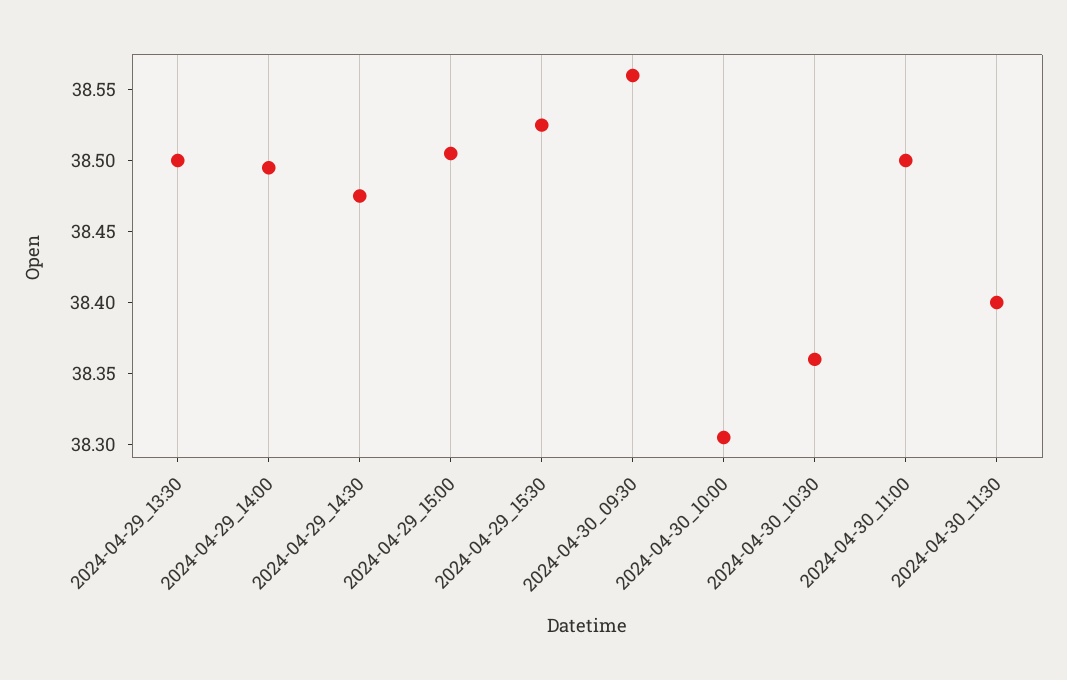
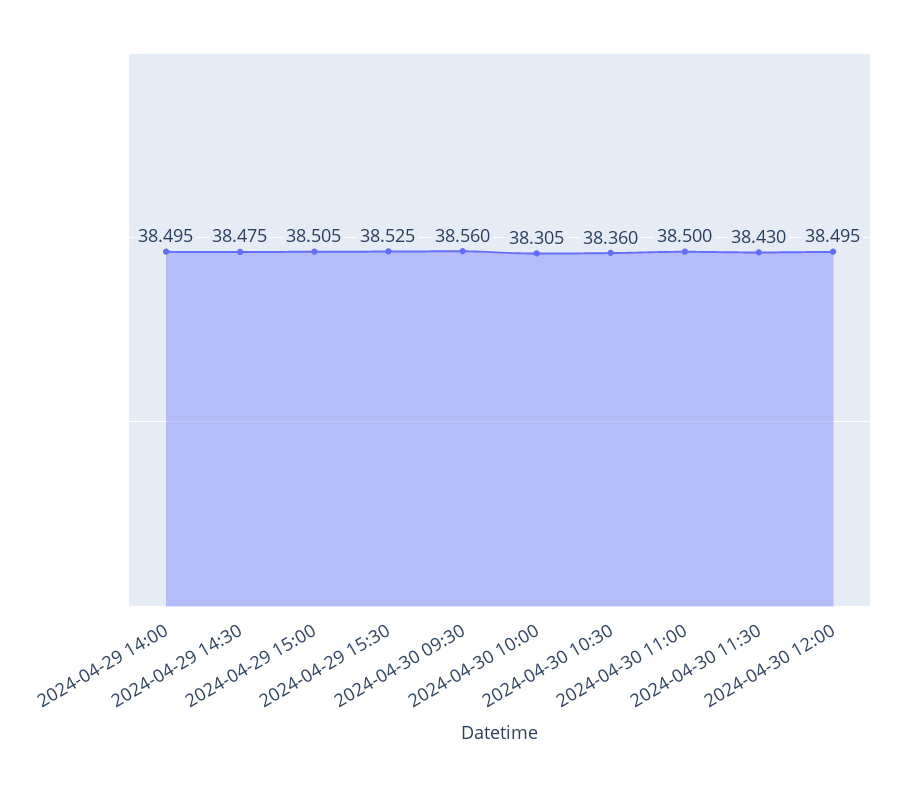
2024-04-29_13:30: 38.5 -> none
2024-04-30_11:30: 38.4 -> 38.43
2024-04-30 12:00: none -> 38.495

